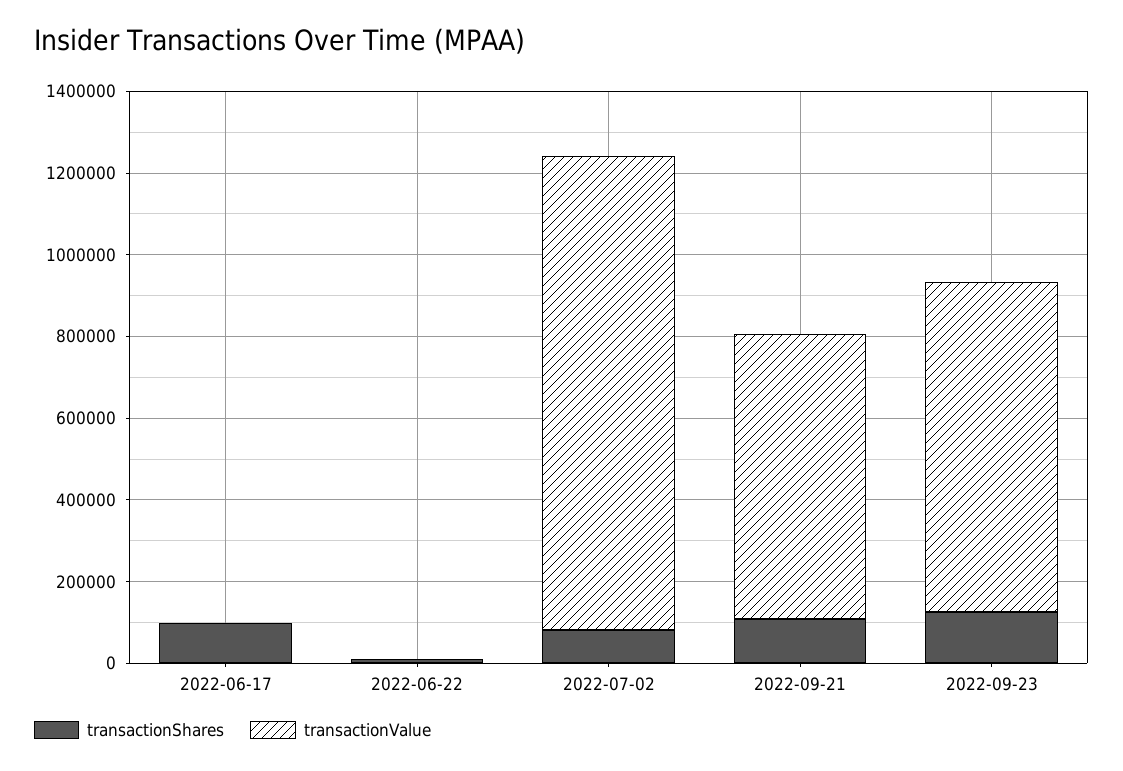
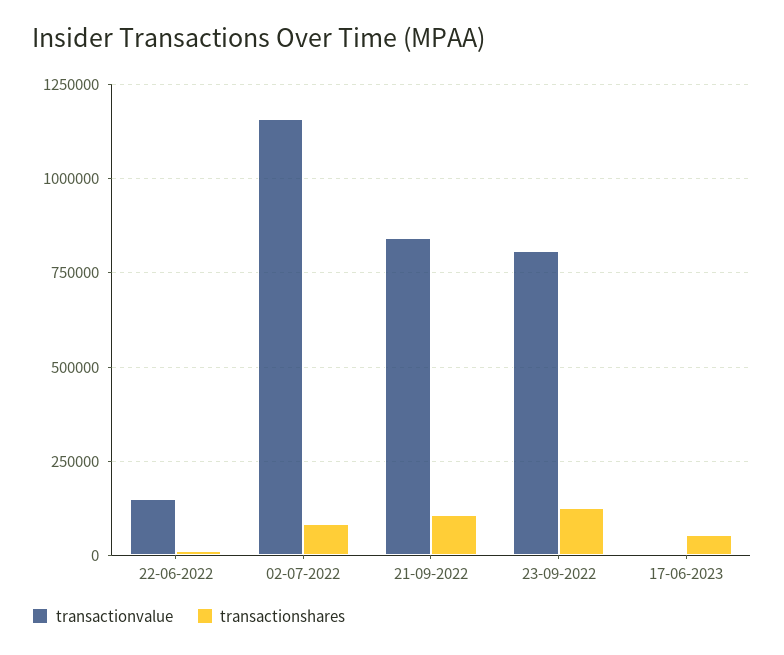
transactionShares, 2022-06-17: 100000 -> none
transactionValue, 2022-06-17: 0 -> none
transactionValue, 2022-06-22: 0 -> 150000
transactionValue, 2022-09-21: 700000 -> 850000
transactionValue, 17-06-2023: none -> 0
transactionShares, 17-06-2023: none -> 50000

